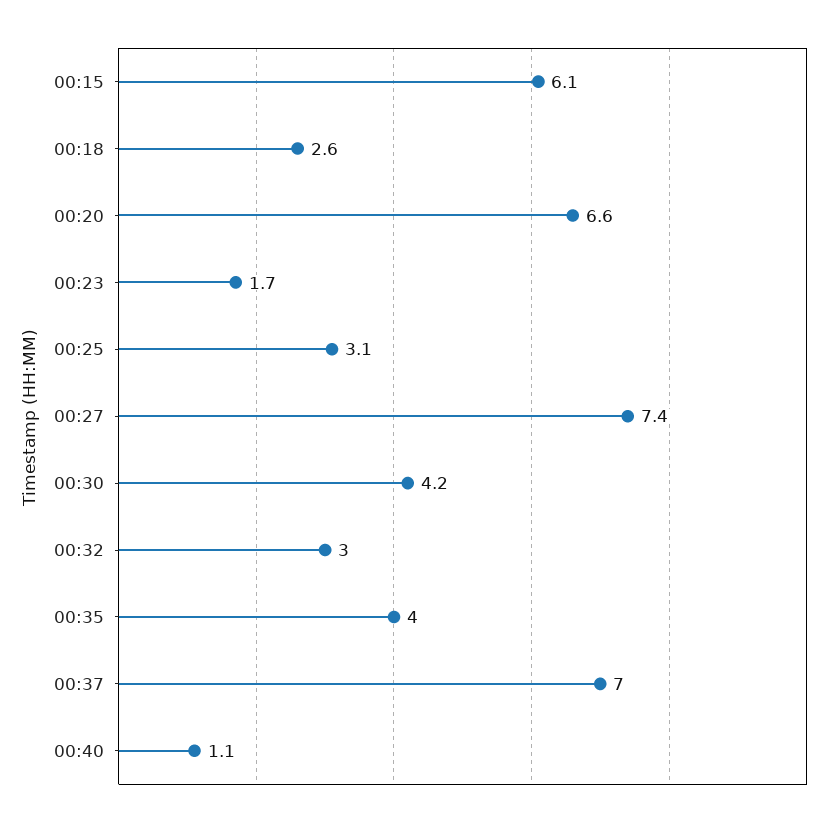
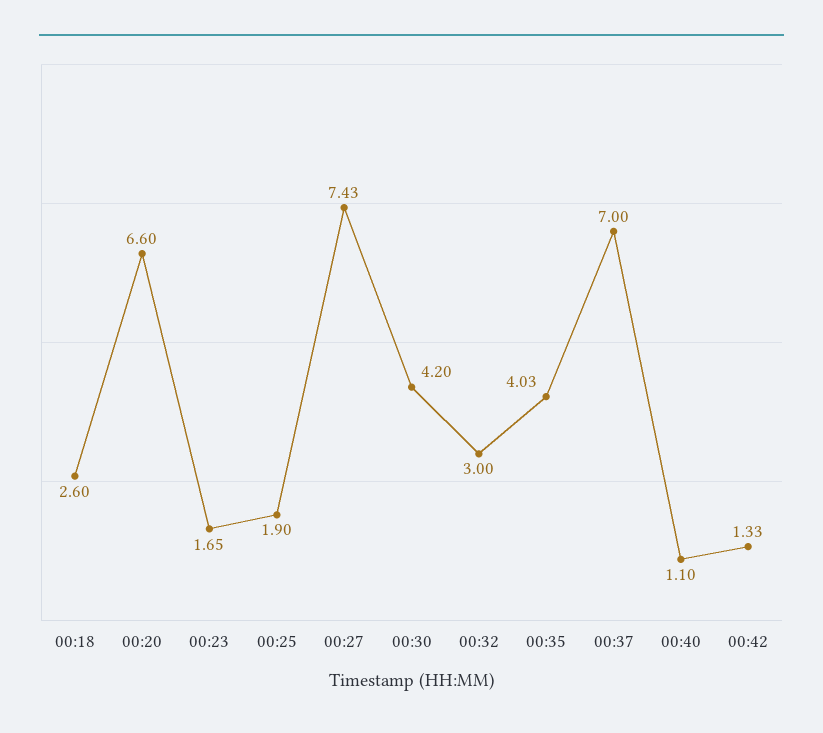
00:15: 6.1 -> none
00:25: 3.1 -> 1.9
00:42: none -> 1.33

